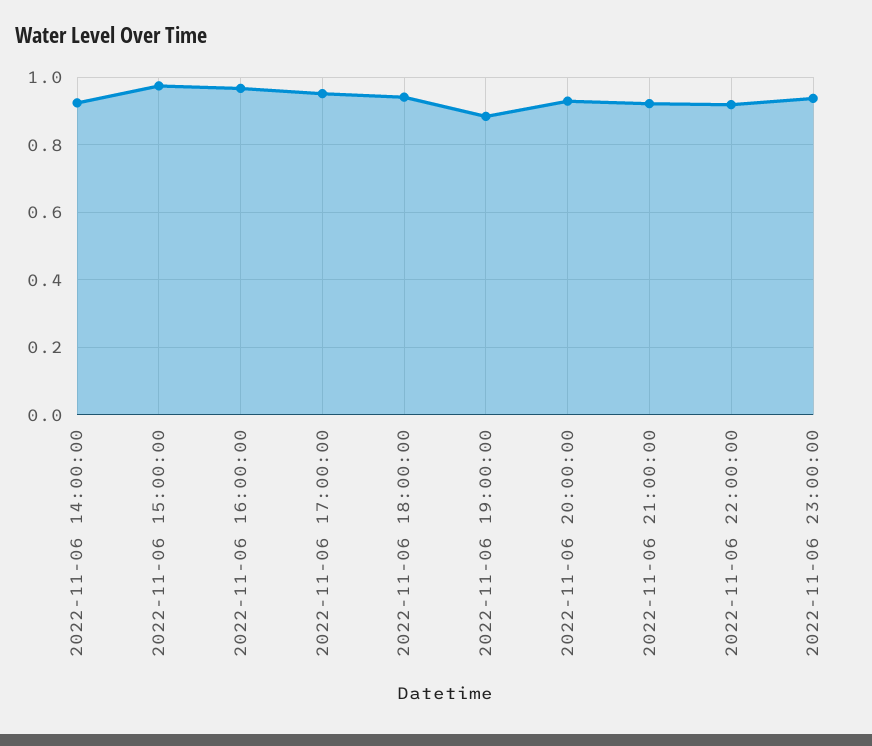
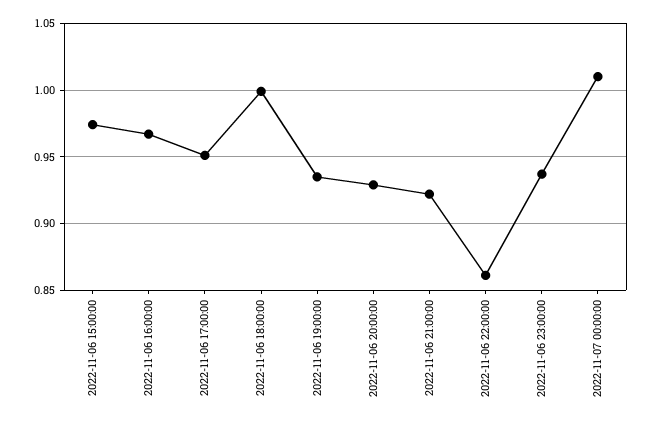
2022-11-06 14:00:00: 0.92 -> none
2022-11-06 18:00:00: 0.94 -> 1
2022-11-06 19:00:00: 0.88 -> 0.935
2022-11-06 22:00:00: 0.92 -> 0.86
2022-11-07 00:00:00: none -> 1.01

